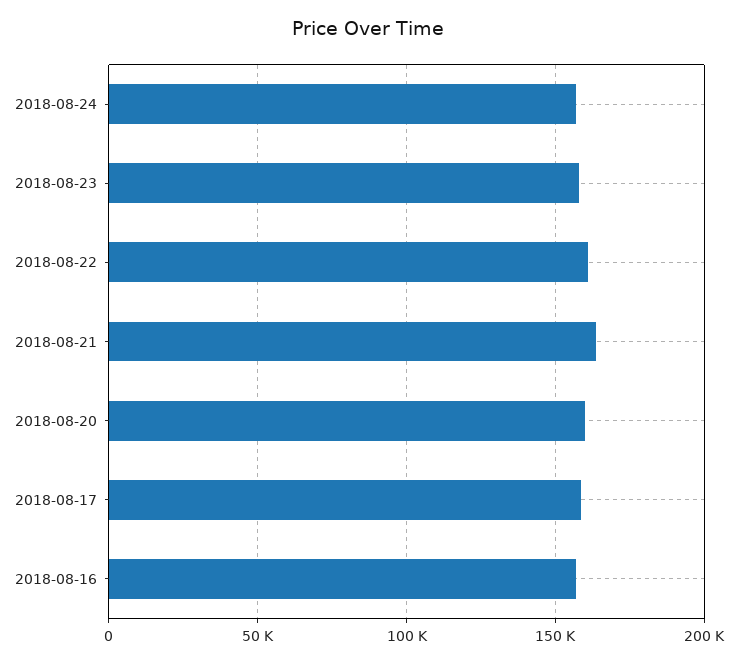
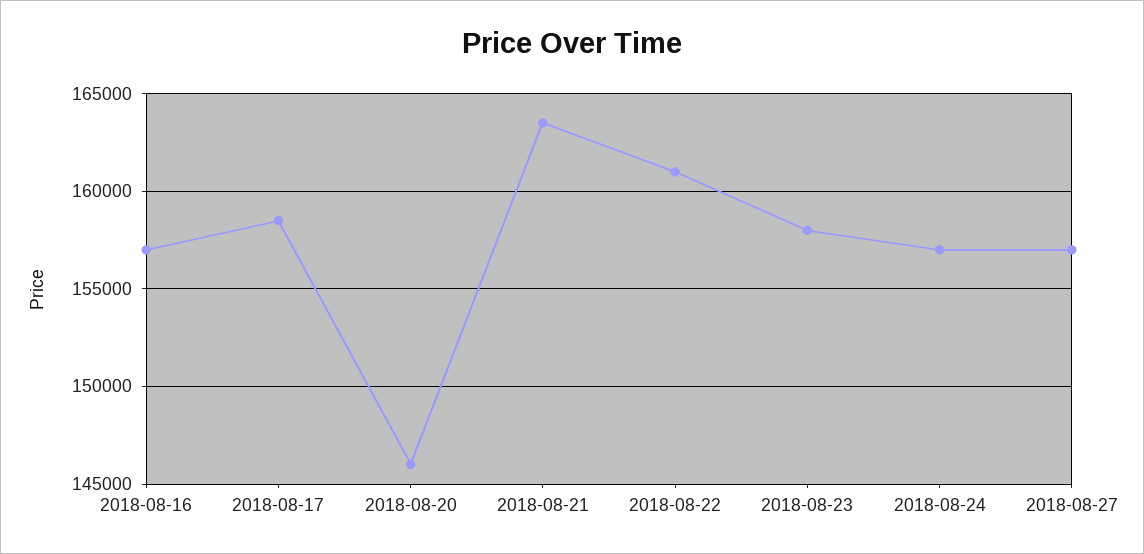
2018-08-20: 160000 -> 146000
2018-08-27: none -> 157000

